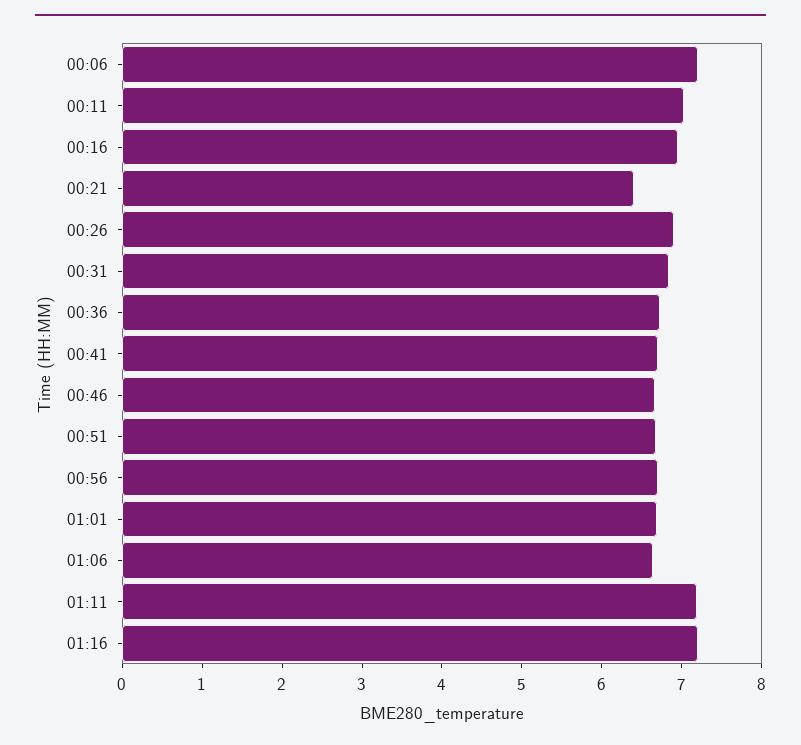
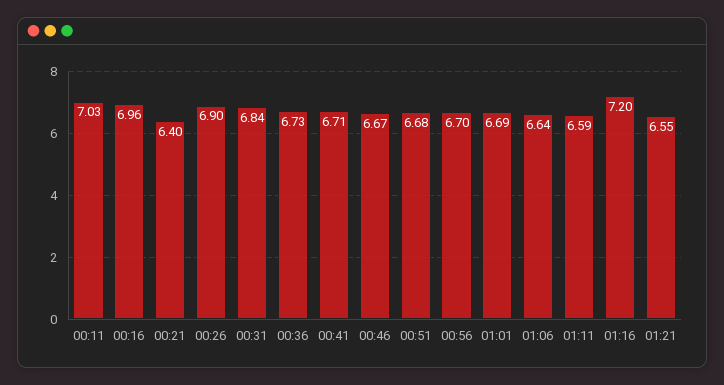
00:06: 7.2 -> none
01:11: 7.2 -> 6.59
01:21: none -> 6.55

